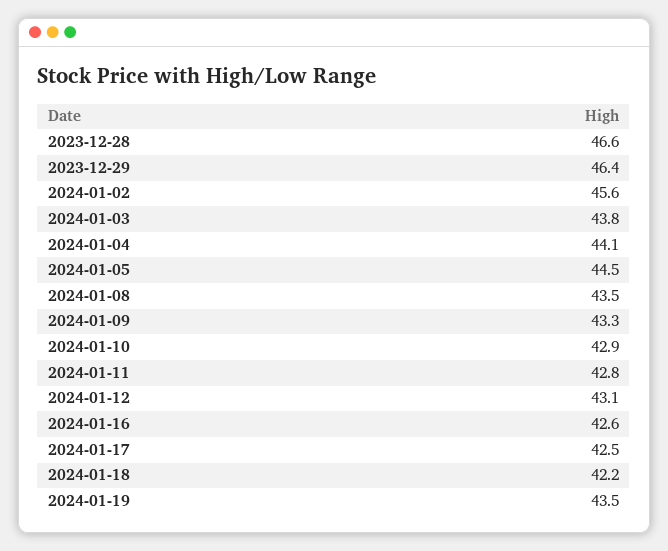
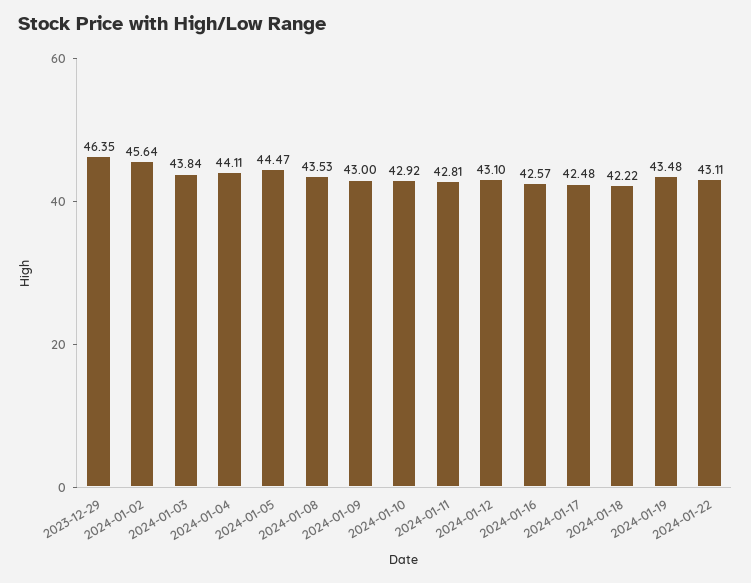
2023-12-28: 46.6 -> none
2024-01-09: 43.3 -> 43
2024-01-22: none -> 43.11

